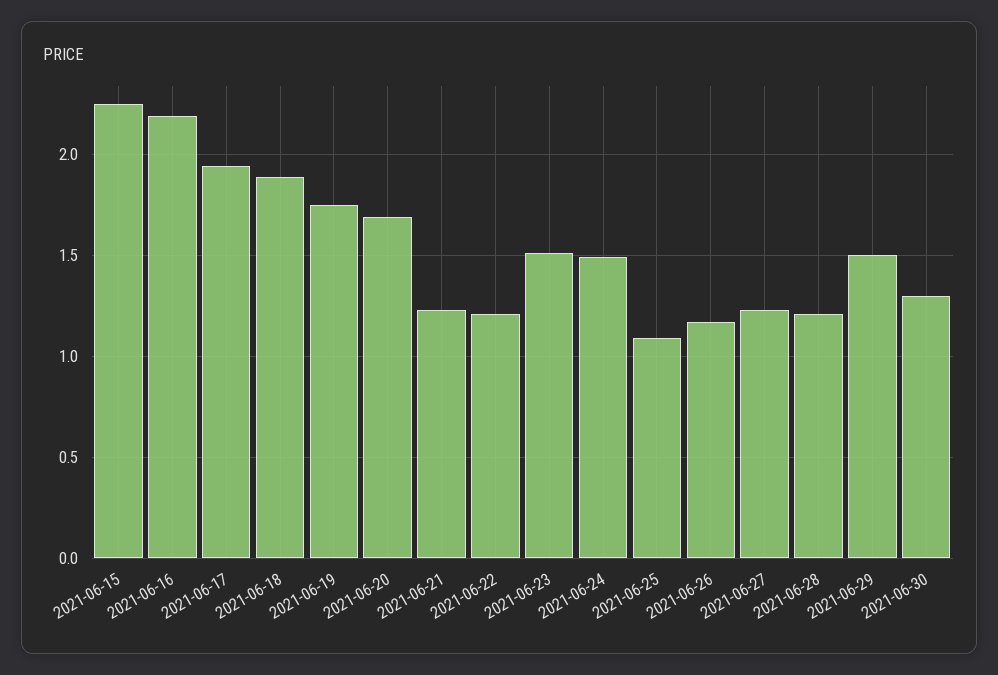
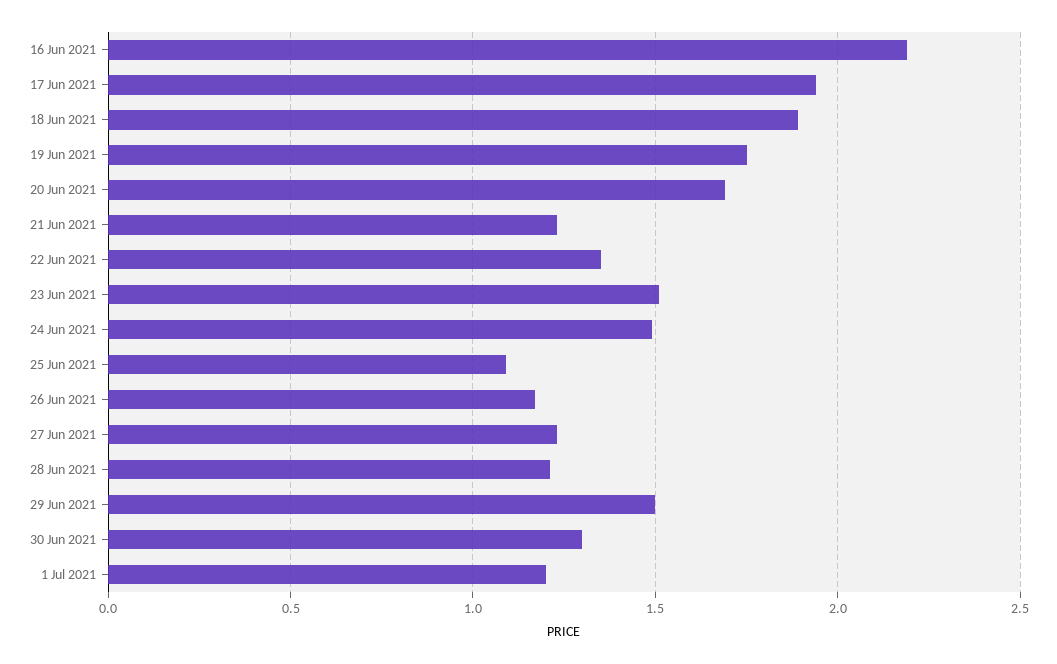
2021-06-15: 2.25 -> none
2021-06-22: 1.2 -> 1.35
1 Jul 2021: none -> 1.2

